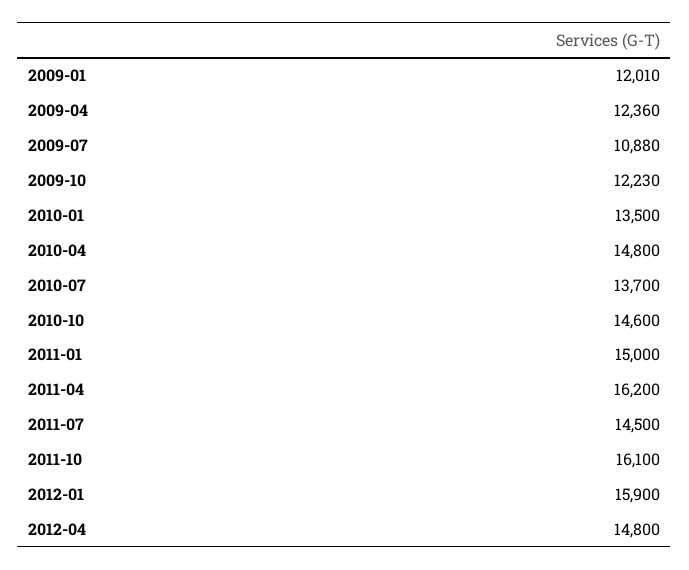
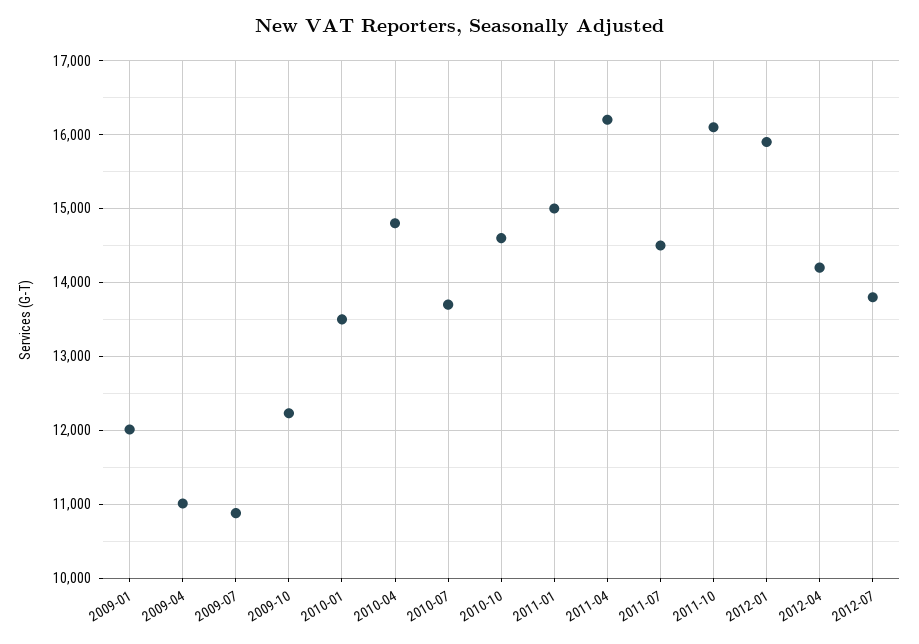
2009-04: 12360 -> 11000
2012-04: 14800 -> 14200
2012-07: none -> 13800

